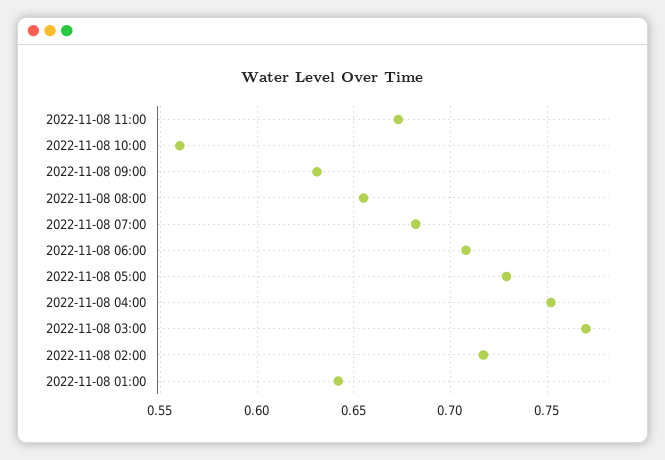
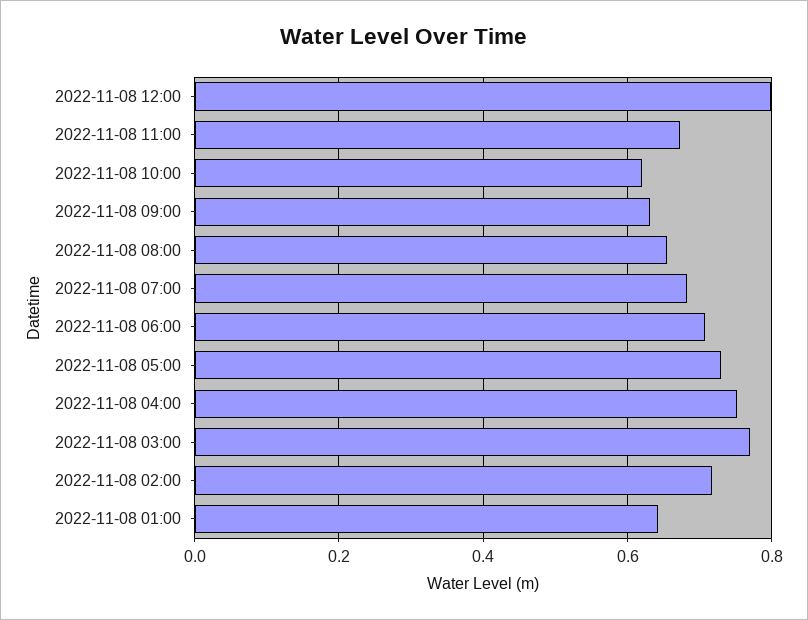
2022-11-08 10:00: 0.56 -> 0.62
2022-11-08 12:00: none -> 0.8

